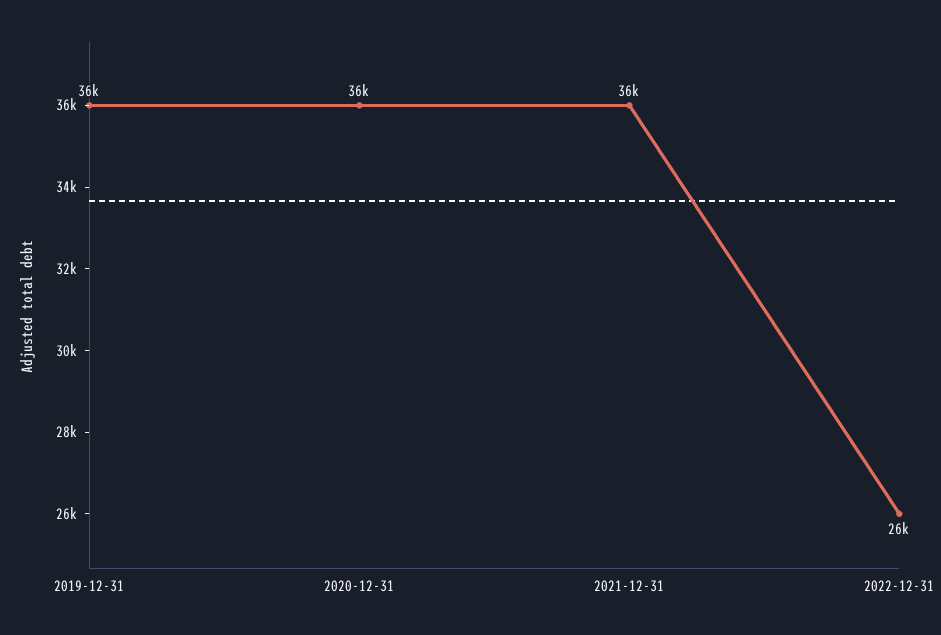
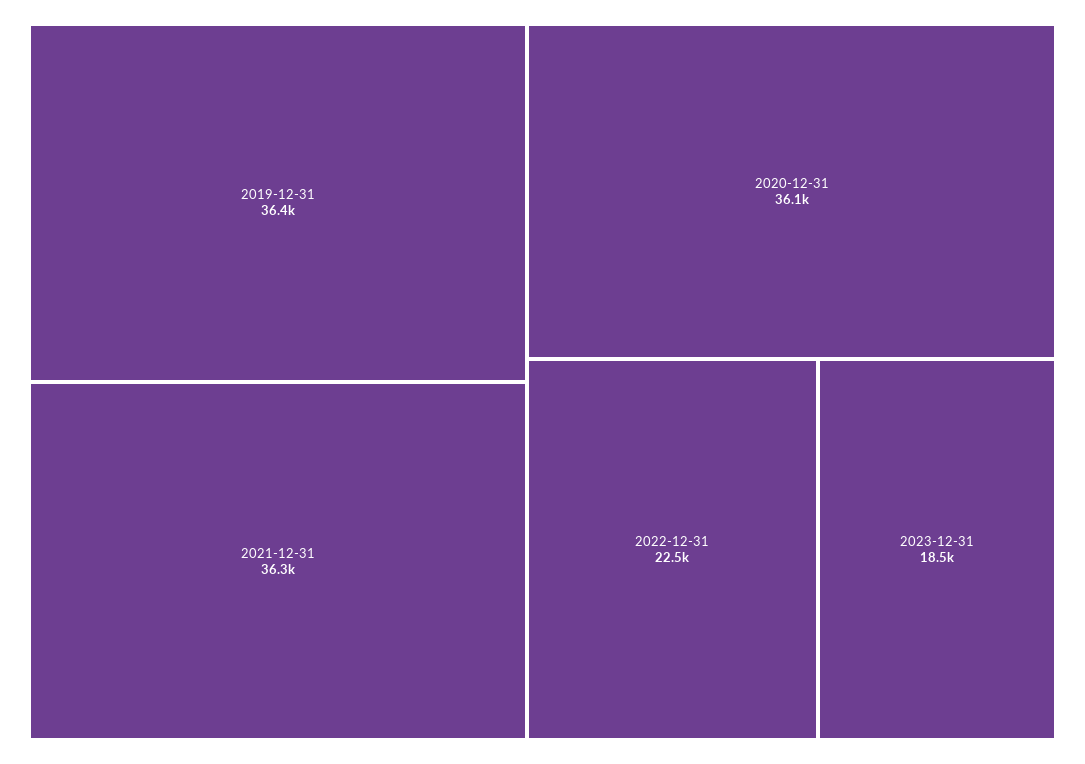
2022-12-31: 26000 -> 22500
2023-12-31: none -> 18500

